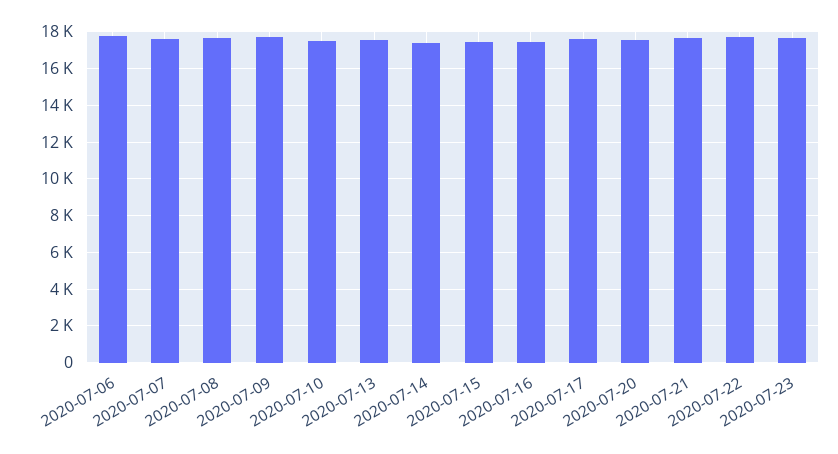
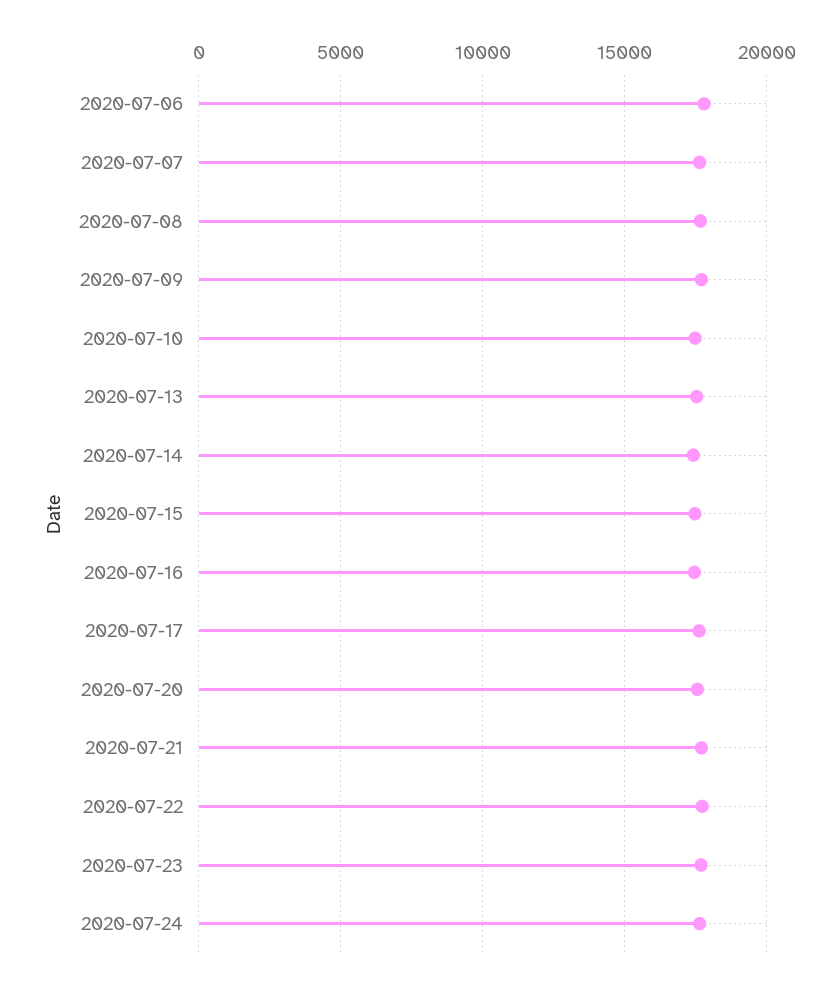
2020-07-24: none -> 17500

